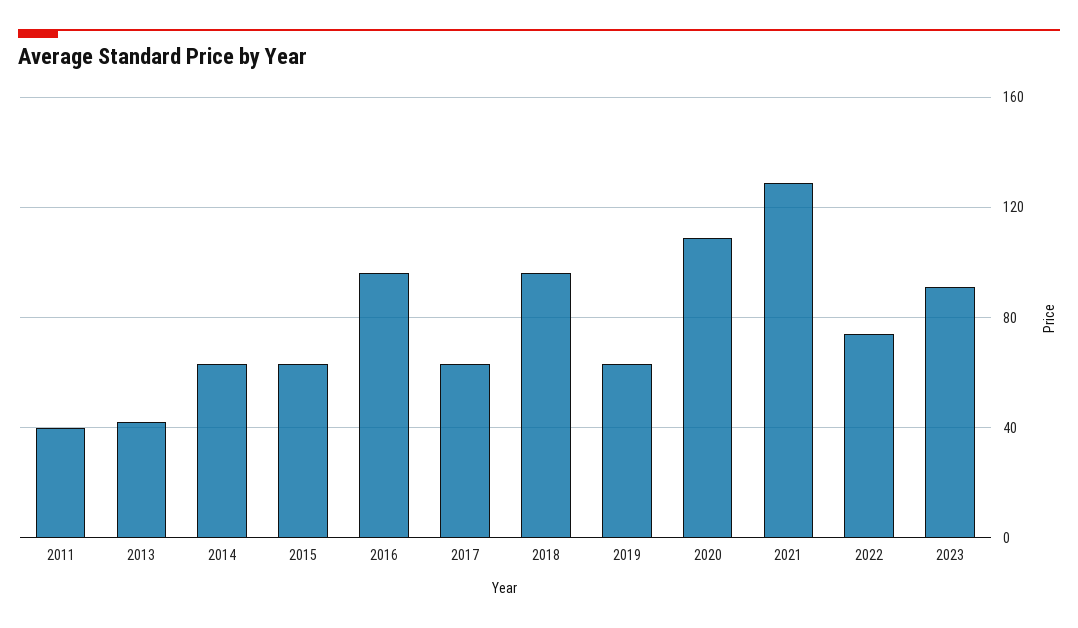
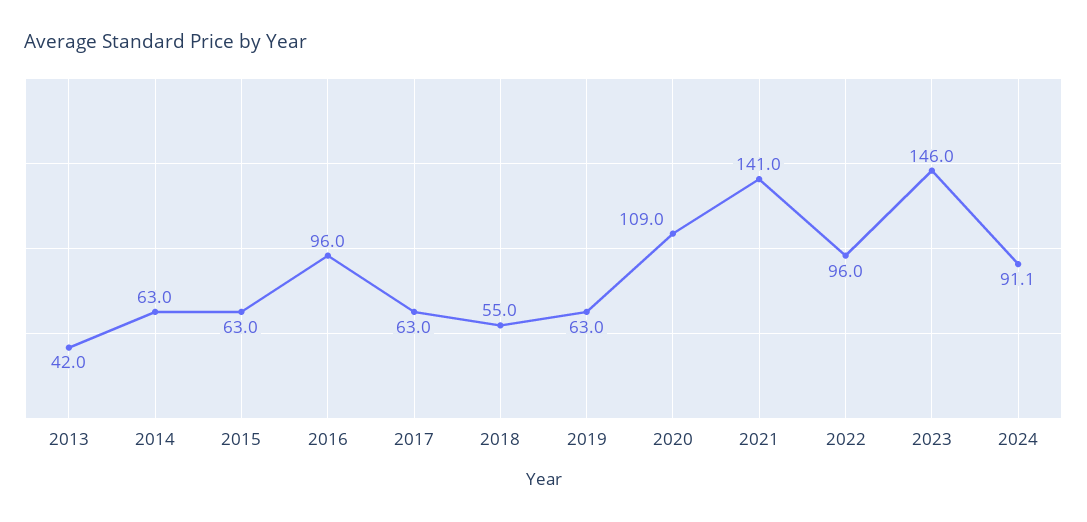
2011: 40 -> none
2018: 95 -> 55
2021: 130 -> 141
2022: 75 -> 96
2023: 90 -> 146
2024: none -> 91.1

